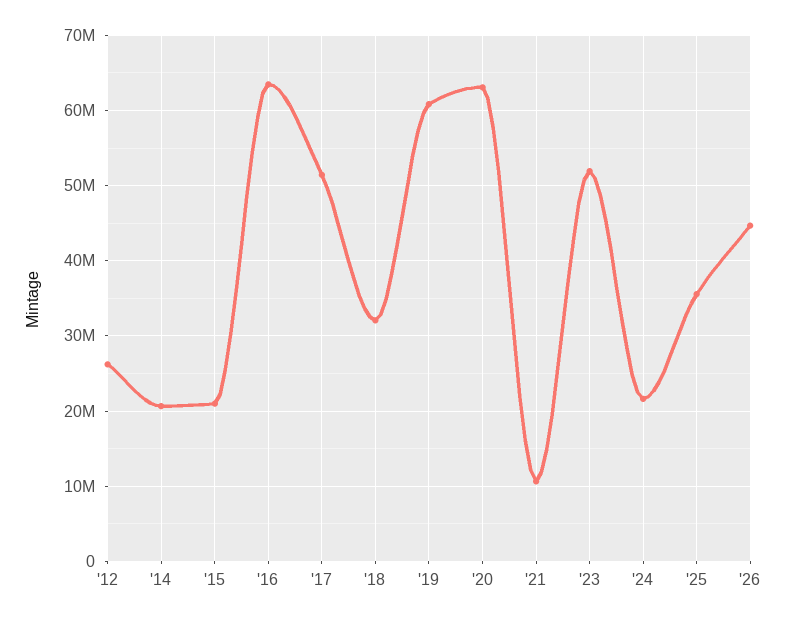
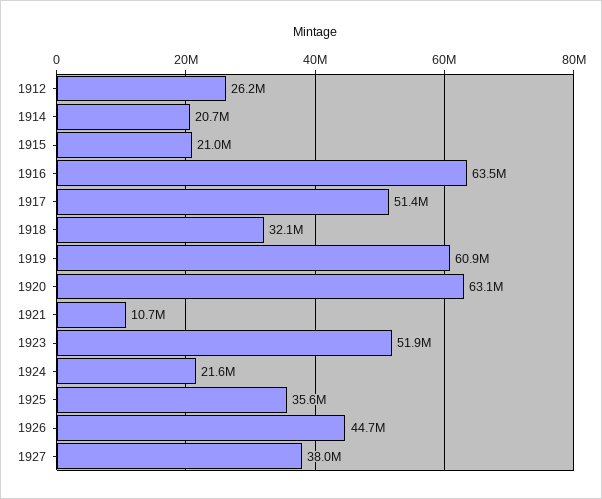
1927: none -> 38000000

